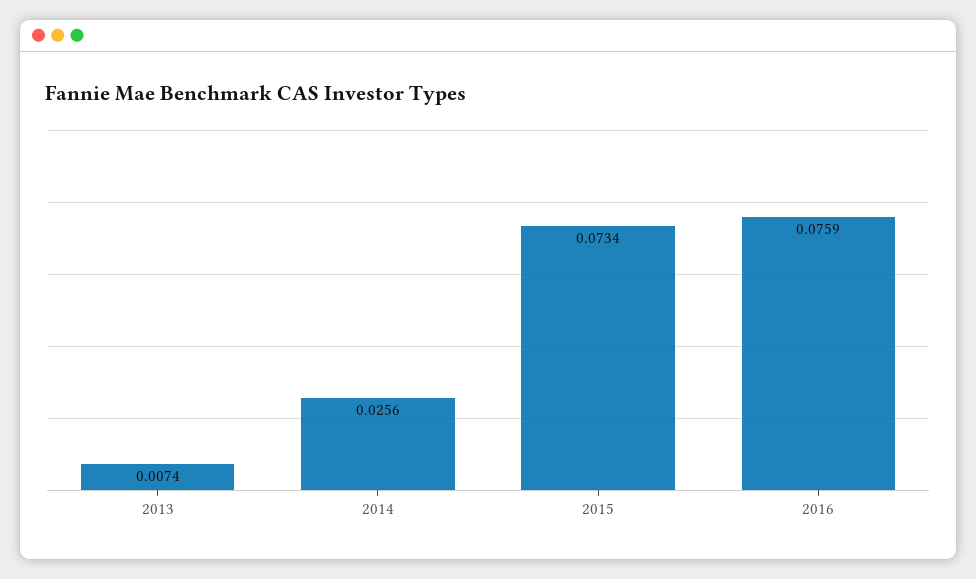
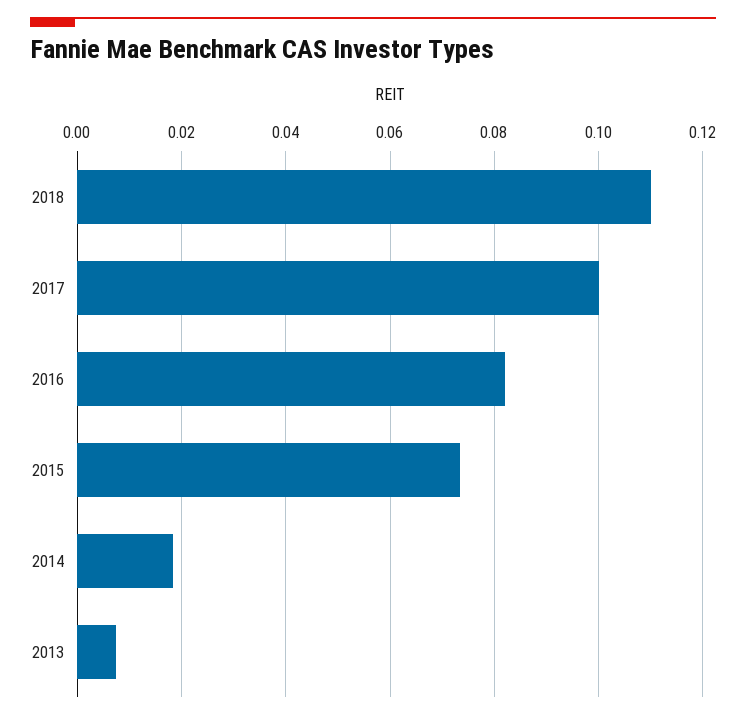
2014: 0.0256 -> 0.018
2016: 0.0759 -> 0.082
2018: none -> 0.11
2017: none -> 0.1

